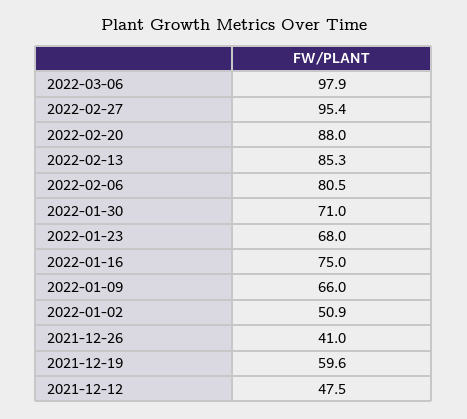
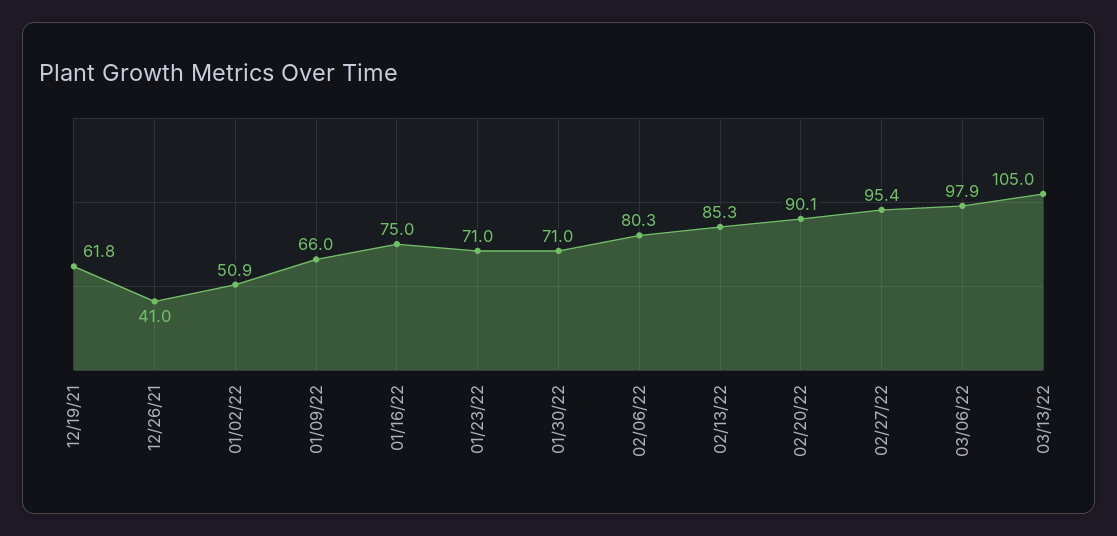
2022-02-20: 88 -> 90.1
2022-02-06: 80.5 -> 80.3
2022-01-23: 68 -> 71
2021-12-19: 59.6 -> 61.8
2021-12-12: 47.5 -> none
03/13/22: none -> 105

